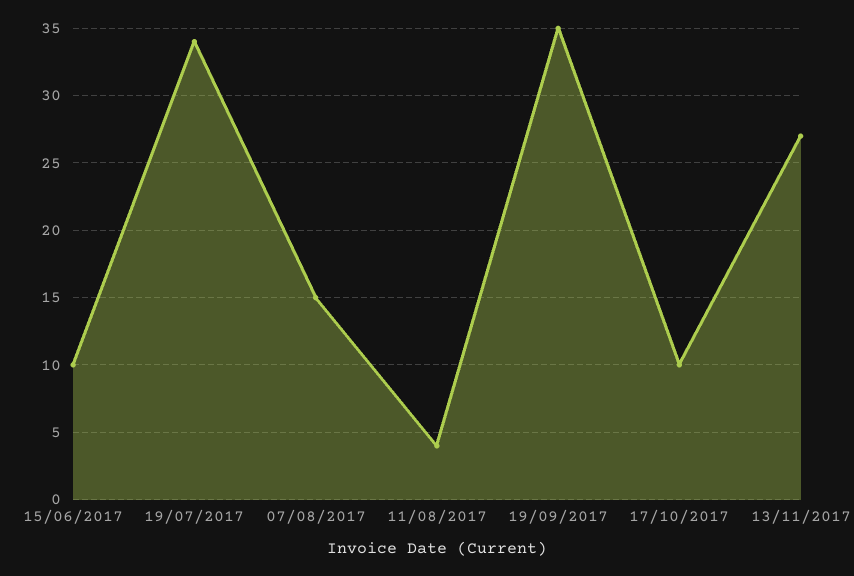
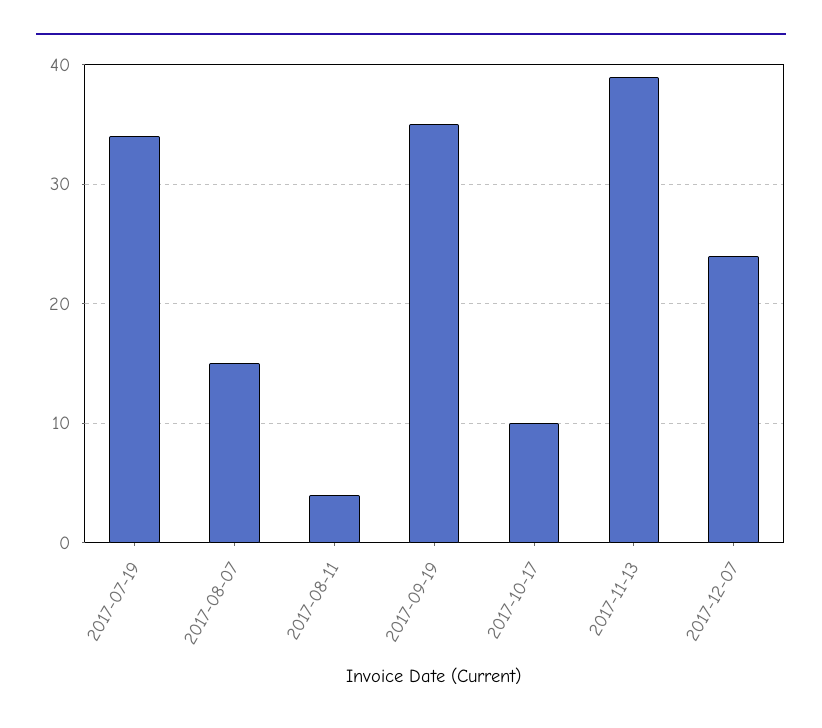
15/06/2017: 10 -> none
13/11/2017: 27 -> 39
2017-12-07: none -> 24

